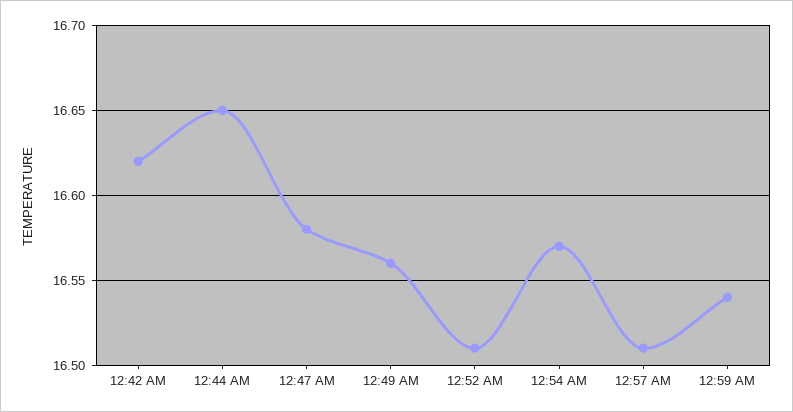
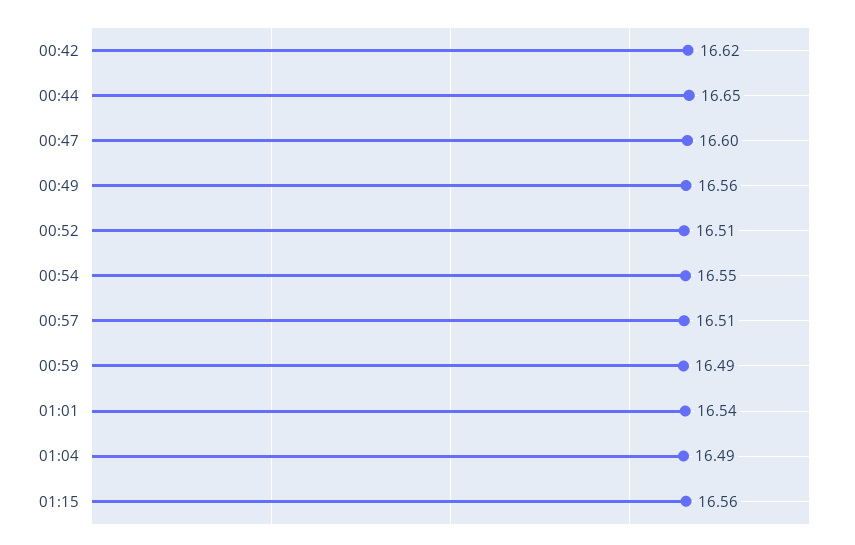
12:47 AM: 16.58 -> 16.6
12:54 AM: 16.57 -> 16.55
12:59 AM: 16.54 -> 16.49
01:01: none -> 16.54
01:04: none -> 16.49
01:15: none -> 16.56

